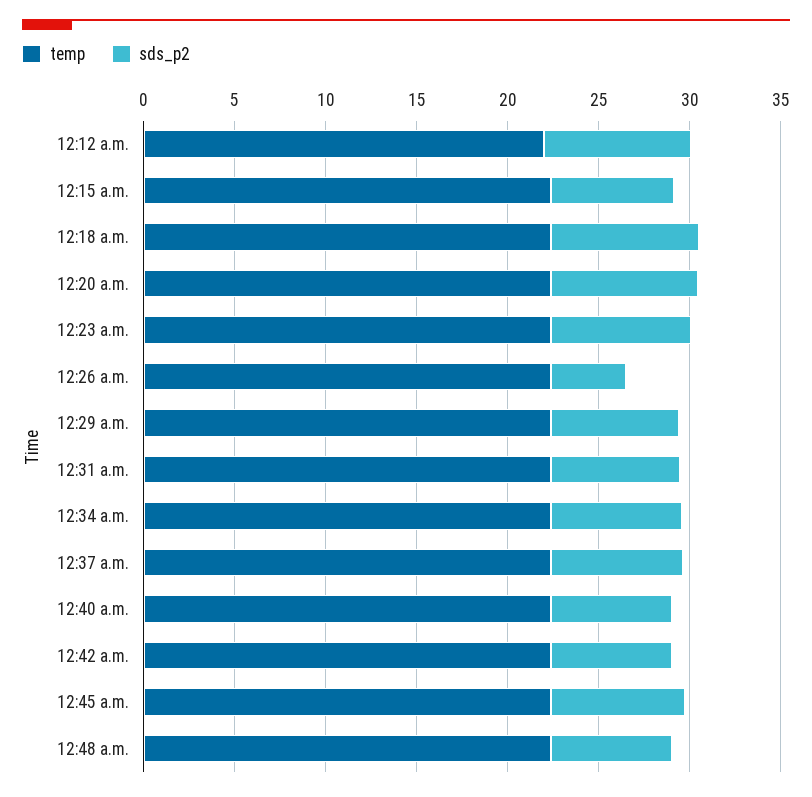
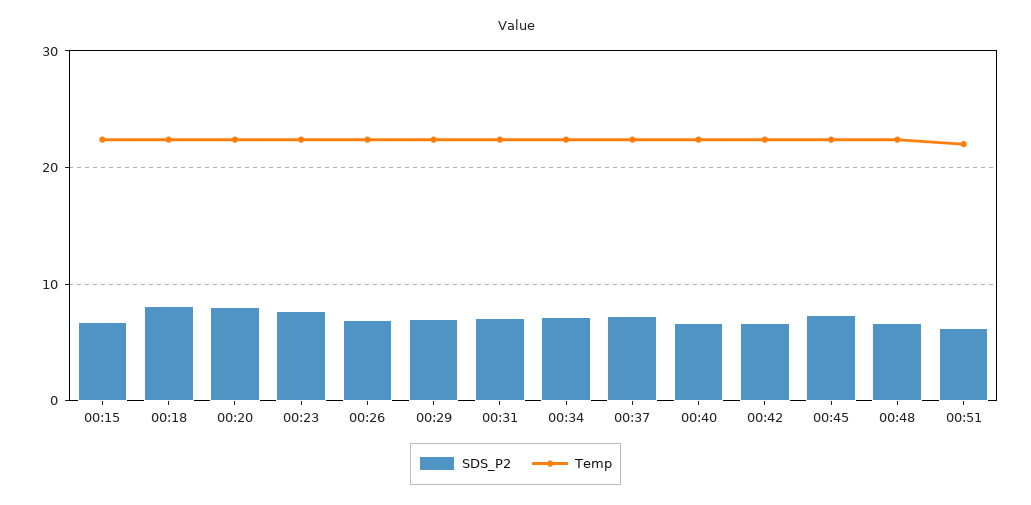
temp, 12:12 a.m.: 22 -> none
sds_p2, 12:12 a.m.: 8 -> none
sds_p2, 12:26 a.m.: 4 -> 7
sds_p2, 00:51: none -> 6
temp, 00:51: none -> 22

